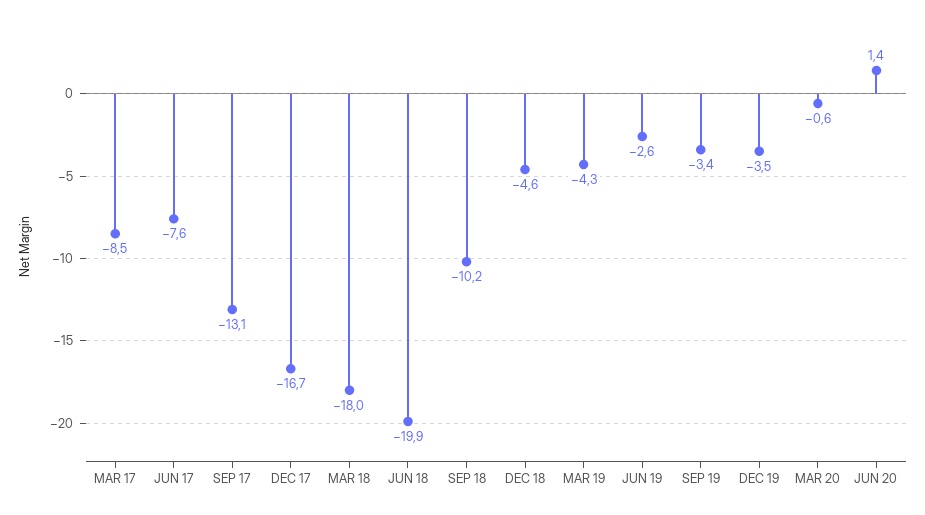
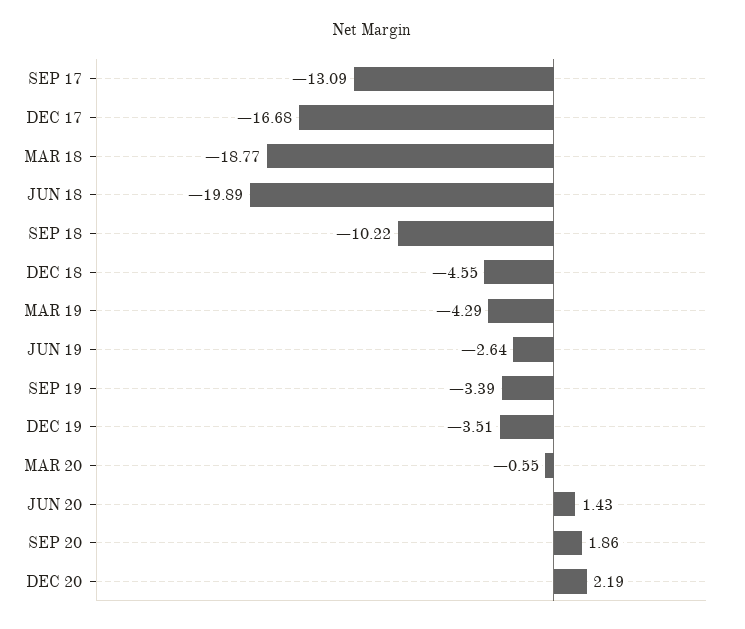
MAR 17: -8.5 -> none
JUN 17: -7.6 -> none
MAR 18: -18 -> -18.77
SEP 20: none -> 1.86
DEC 20: none -> 2.19

